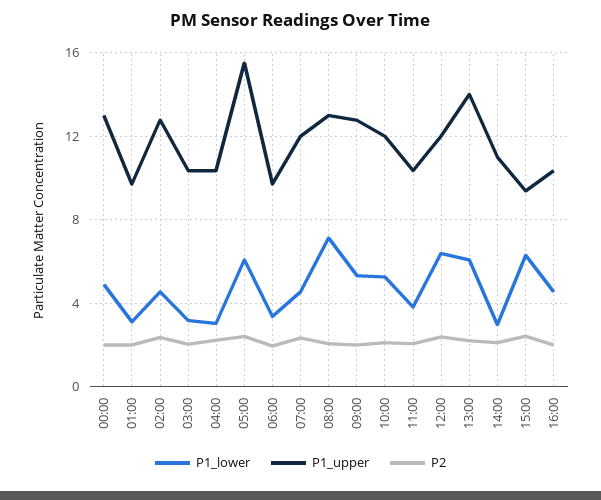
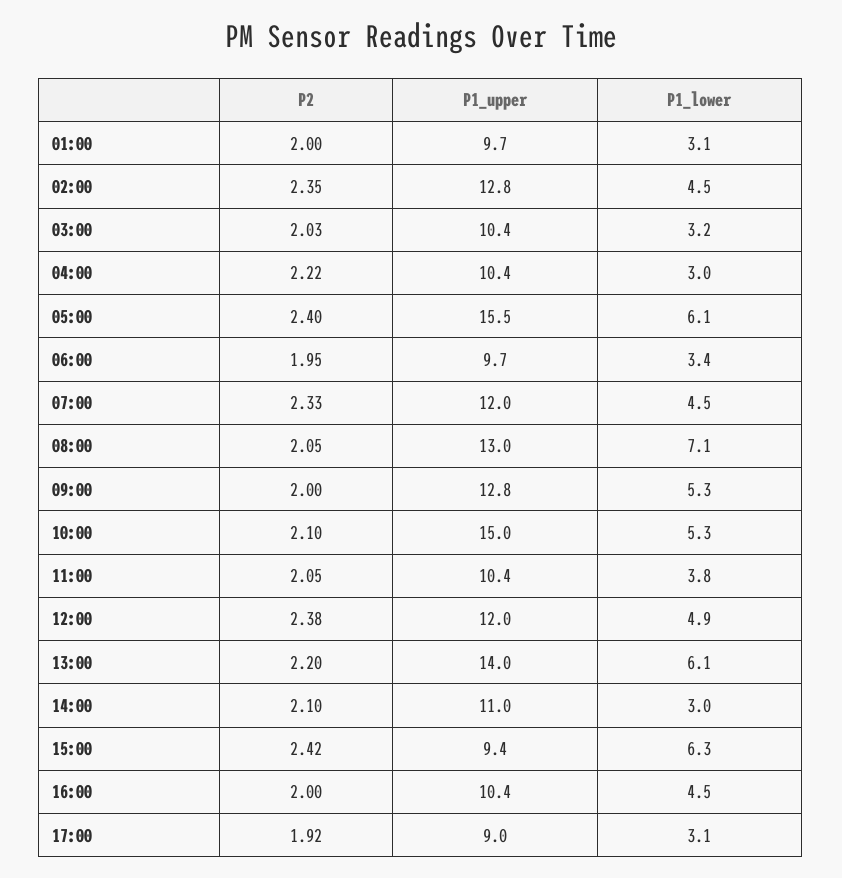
P1_lower, 00:00: 5 -> none
P1_upper, 00:00: 13 -> none
P2, 00:00: 2 -> none
P1_upper, 10:00: 12 -> 15
P1_lower, 12:00: 6.5 -> 4.9
P2, 17:00: none -> 1.92
P1_upper, 17:00: none -> 9
P1_lower, 17:00: none -> 3.1

